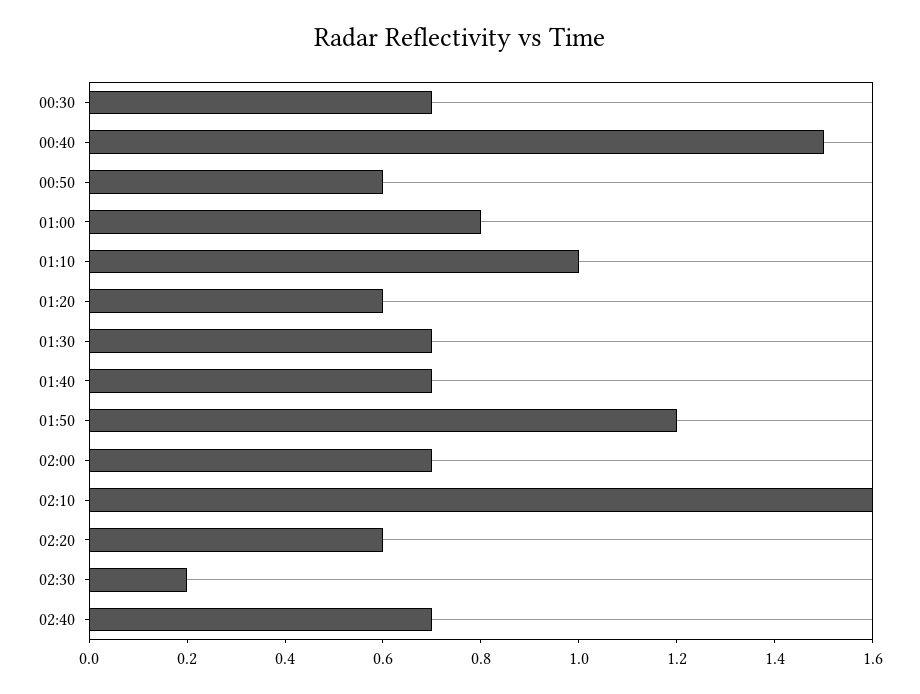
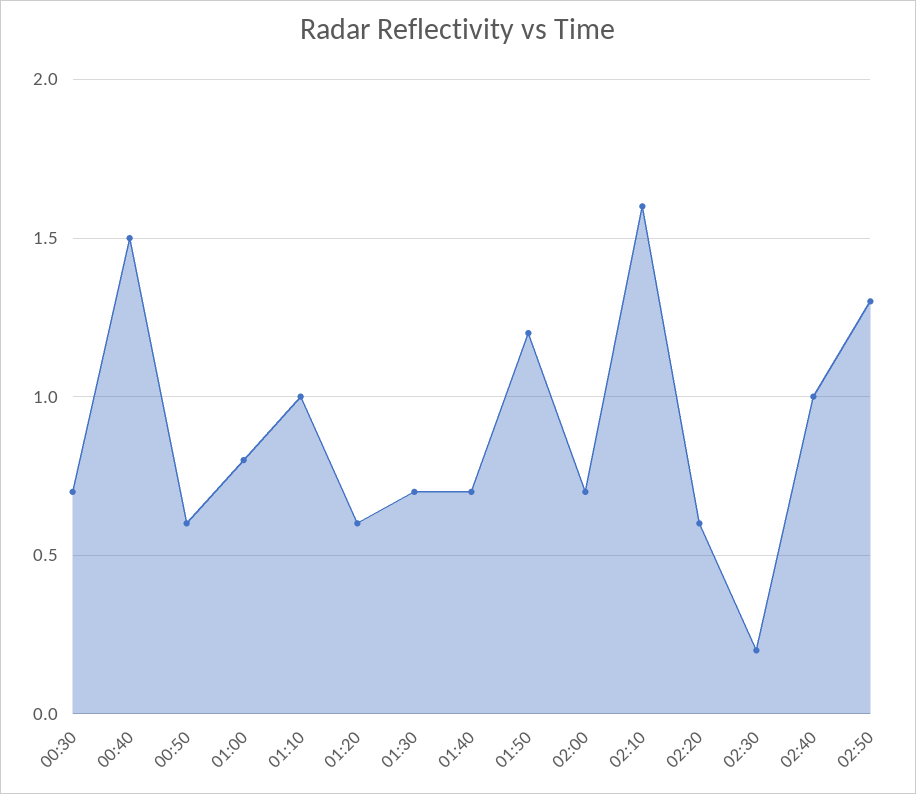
02:40: 0.7 -> 1
02:50: none -> 1.3

